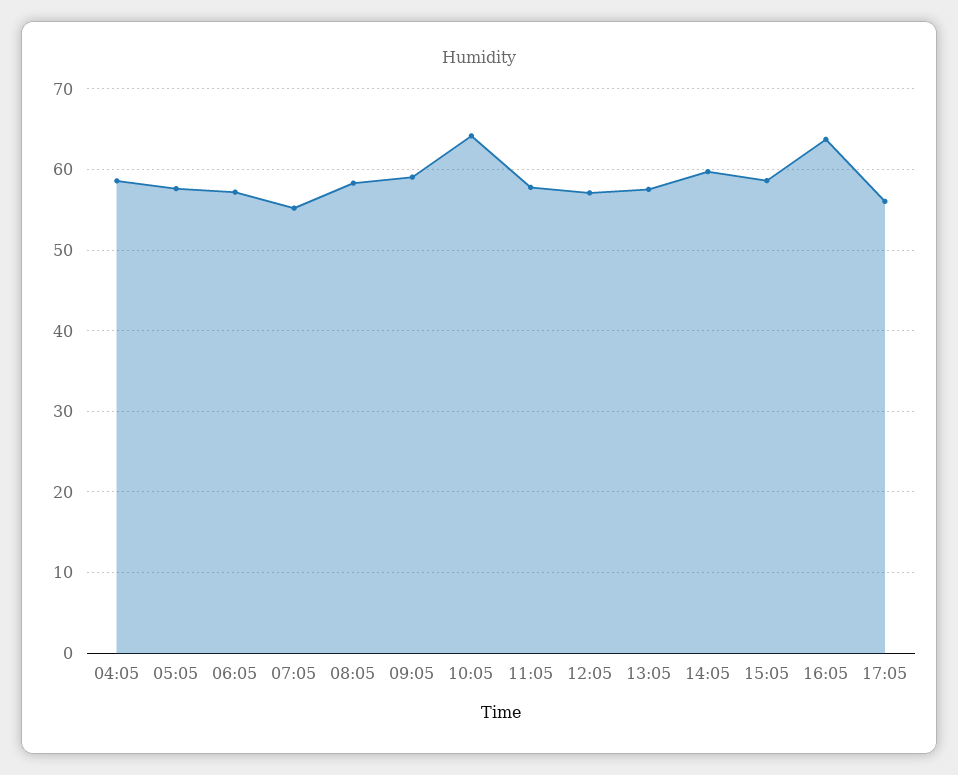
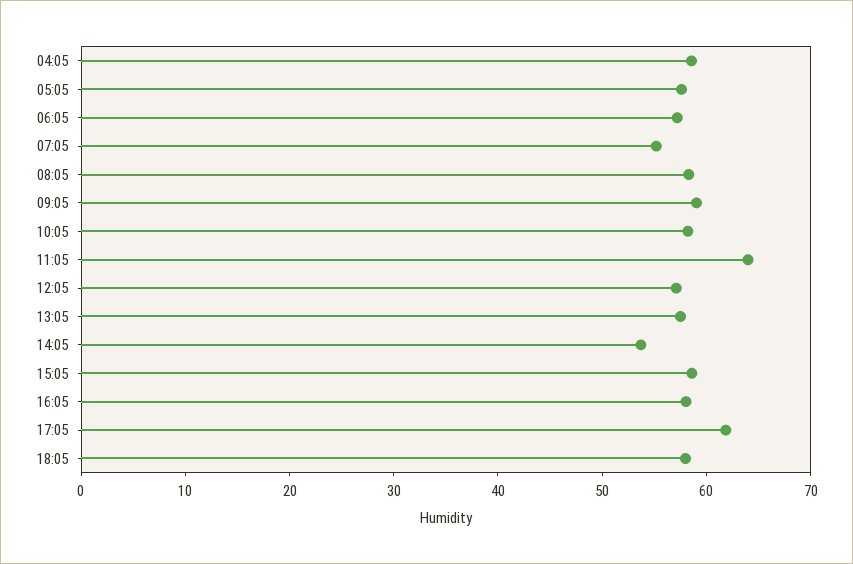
10:05: 64 -> 58
11:05: 58 -> 64
14:05: 60 -> 54
16:05: 64 -> 58
17:05: 56 -> 62
18:05: none -> 58

